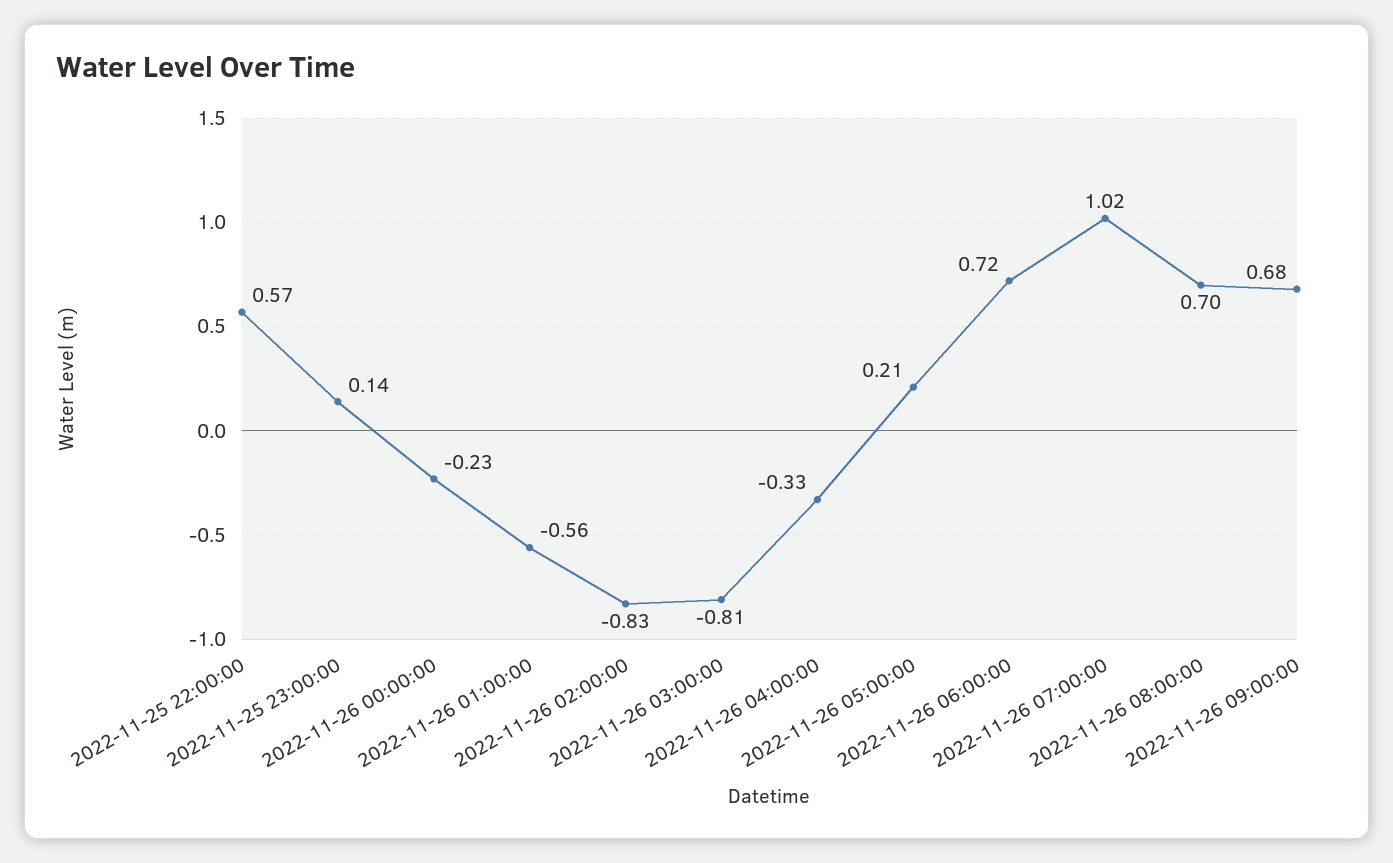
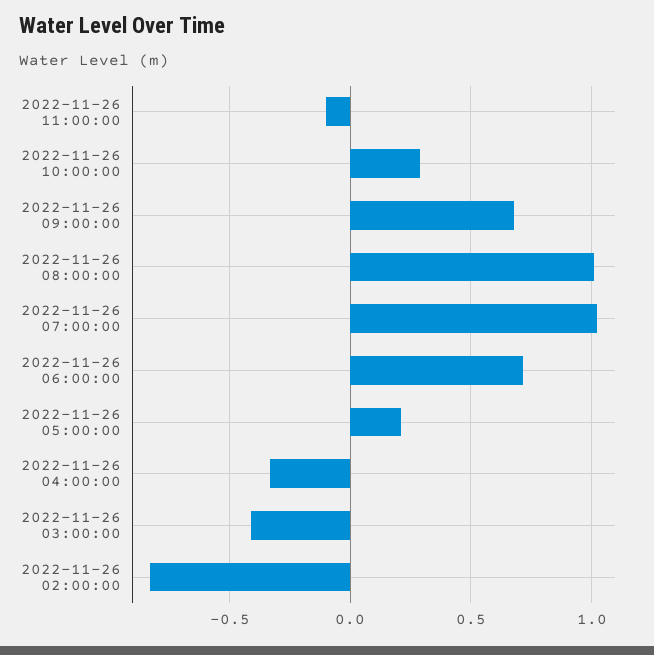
2022-11-25 22:00:00: 0.57 -> none
2022-11-25 23:00:00: 0.14 -> none
2022-11-26 00:00:00: -0.23 -> none
2022-11-26 01:00:00: -0.56 -> none
2022-11-26 03:00:00: -0.81 -> -0.4
2022-11-26 08:00:00: 0.7 -> 1
2022-11-26 11:00:00: none -> -0.1
2022-11-26 10:00:00: none -> 0.3

